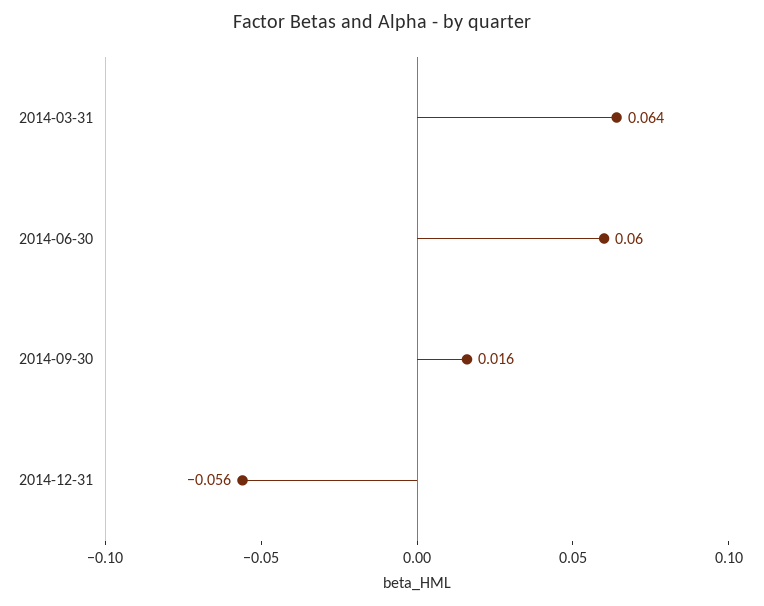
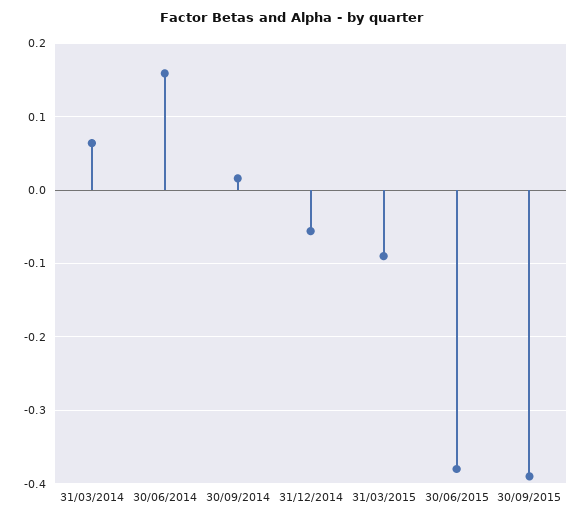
2014-06-30: 0.06 -> 0.16
31/03/2015: none -> -0.09
30/06/2015: none -> -0.38
30/09/2015: none -> -0.39

